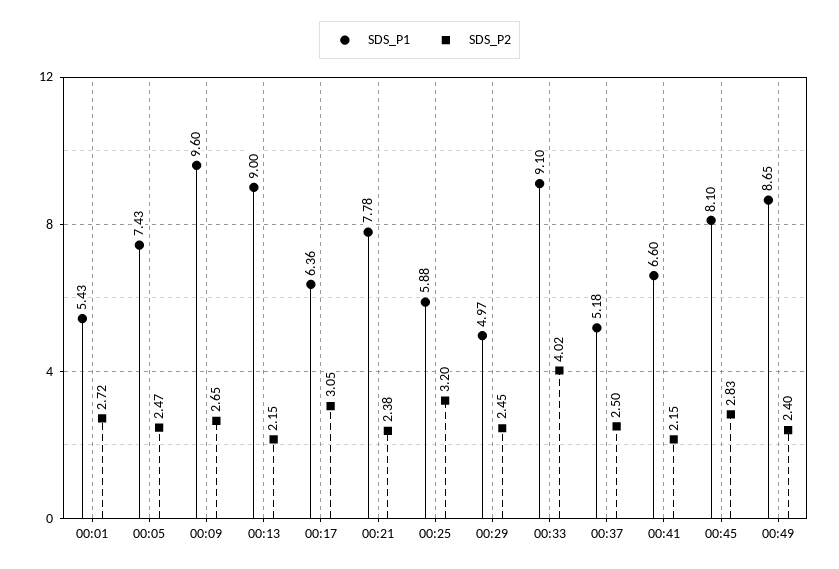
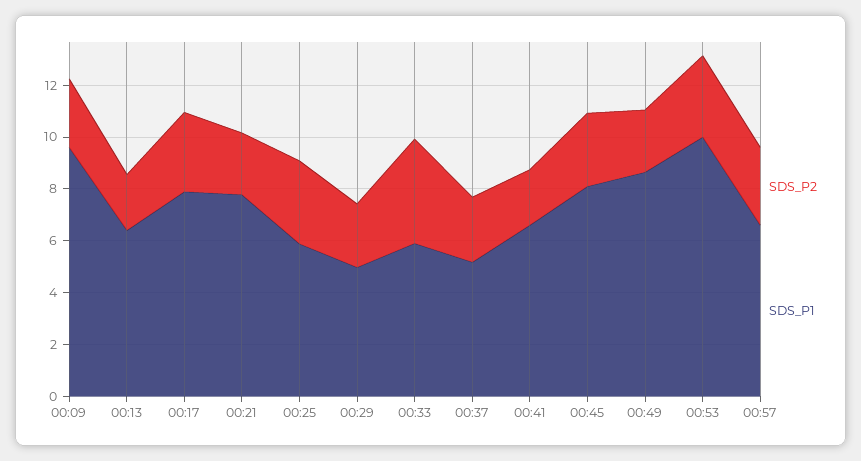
SDS_P1, 00:01: 5.43 -> none
SDS_P2, 00:01: 2.72 -> none
SDS_P1, 00:05: 7.43 -> none
SDS_P2, 00:05: 2.47 -> none
SDS_P1, 00:13: 9 -> 6.5
SDS_P1, 00:17: 6.36 -> 8
SDS_P1, 00:33: 9.1 -> 6
SDS_P2, 00:53: none -> 3
SDS_P1, 00:53: none -> 10
SDS_P2, 00:57: none -> 3
SDS_P1, 00:57: none -> 6.5

